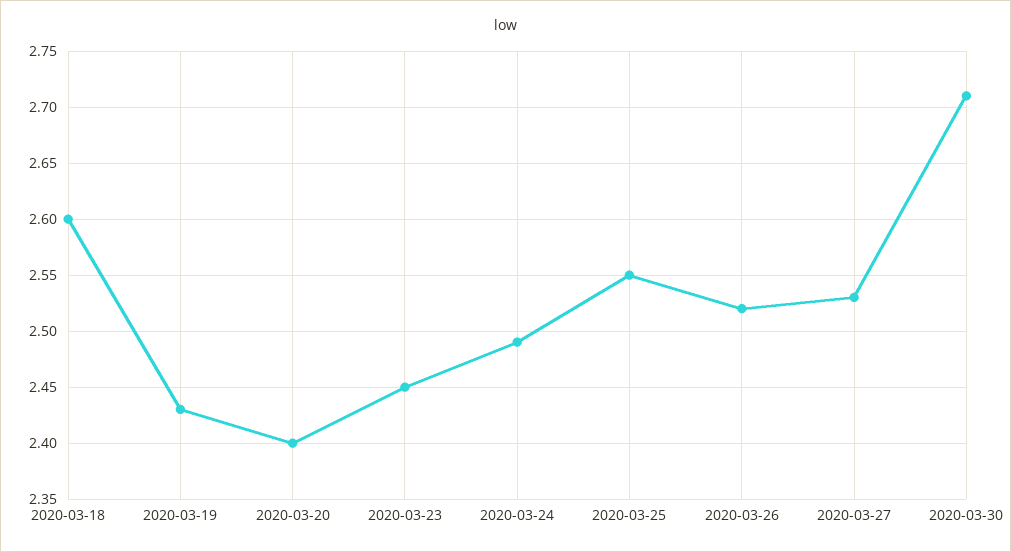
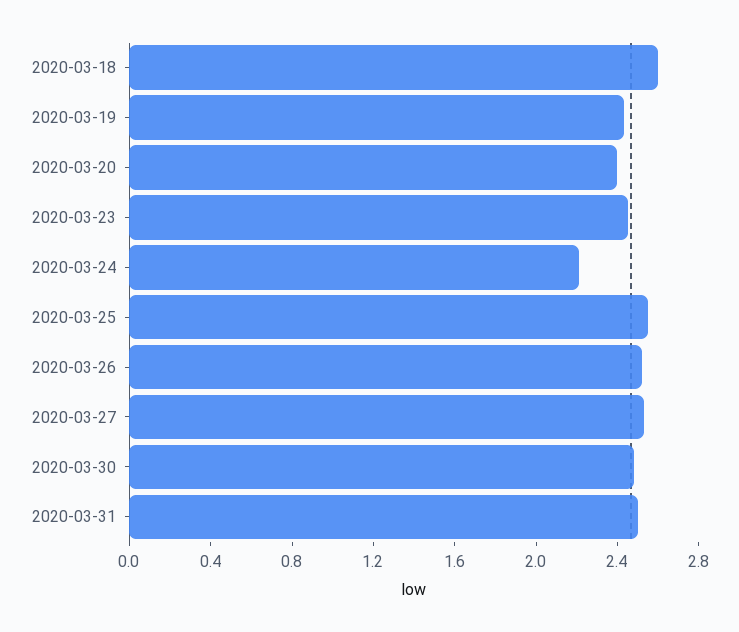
2020-03-24: 2.49 -> 2.2
2020-03-30: 2.71 -> 2.5
2020-03-31: none -> 2.5

